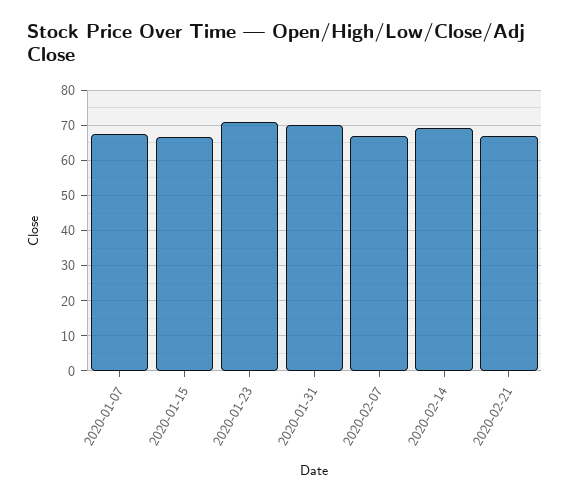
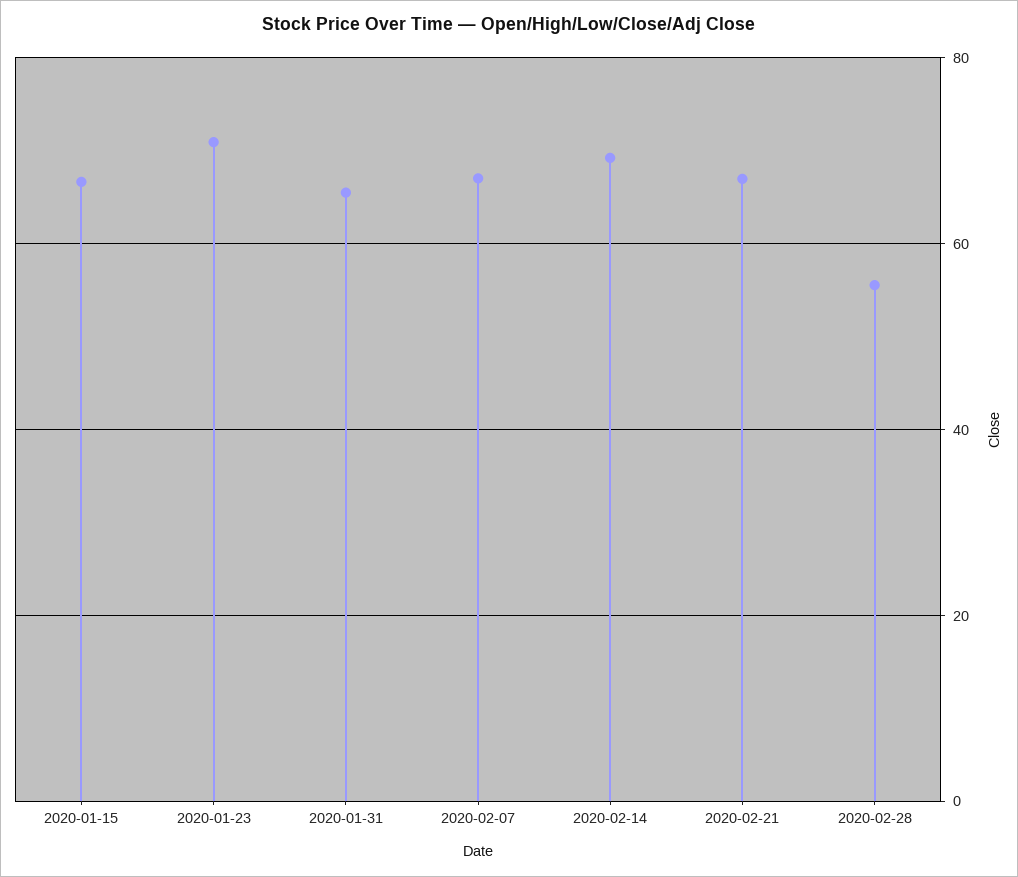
2020-01-07: 68 -> none
2020-01-31: 70 -> 66
2020-02-28: none -> 56

